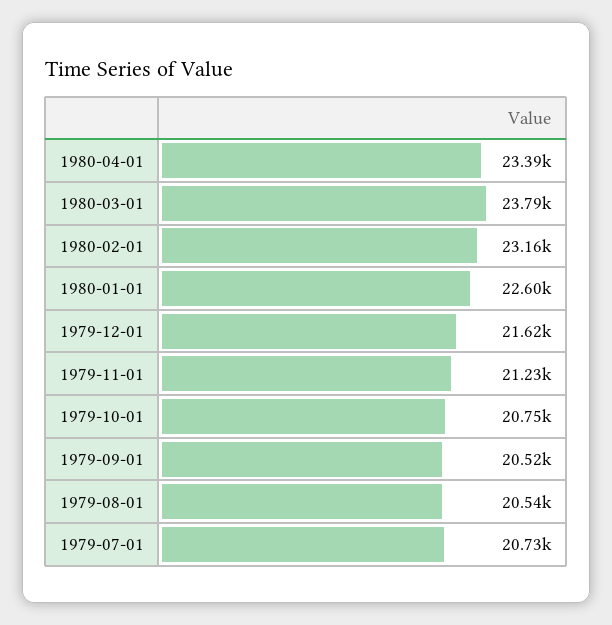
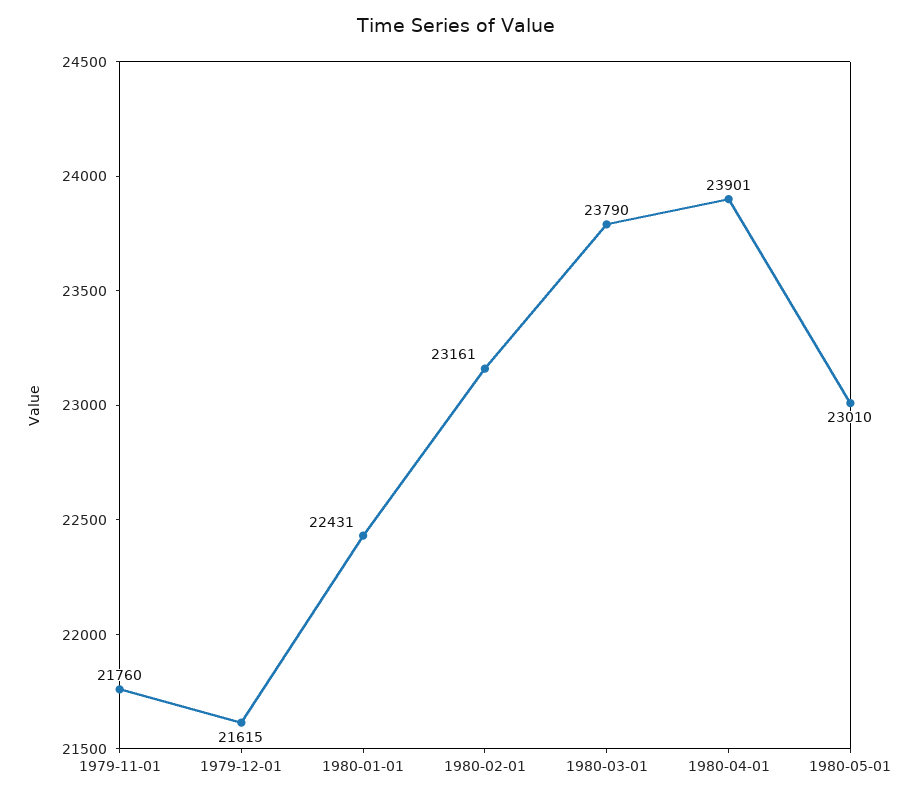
1980-04-01: 23390 -> 23901
1980-01-01: 22600 -> 22431
1979-11-01: 21230 -> 21760
1979-10-01: 20750 -> none
1979-09-01: 20520 -> none
1979-08-01: 20540 -> none
1979-07-01: 20730 -> none
1980-05-01: none -> 23010

